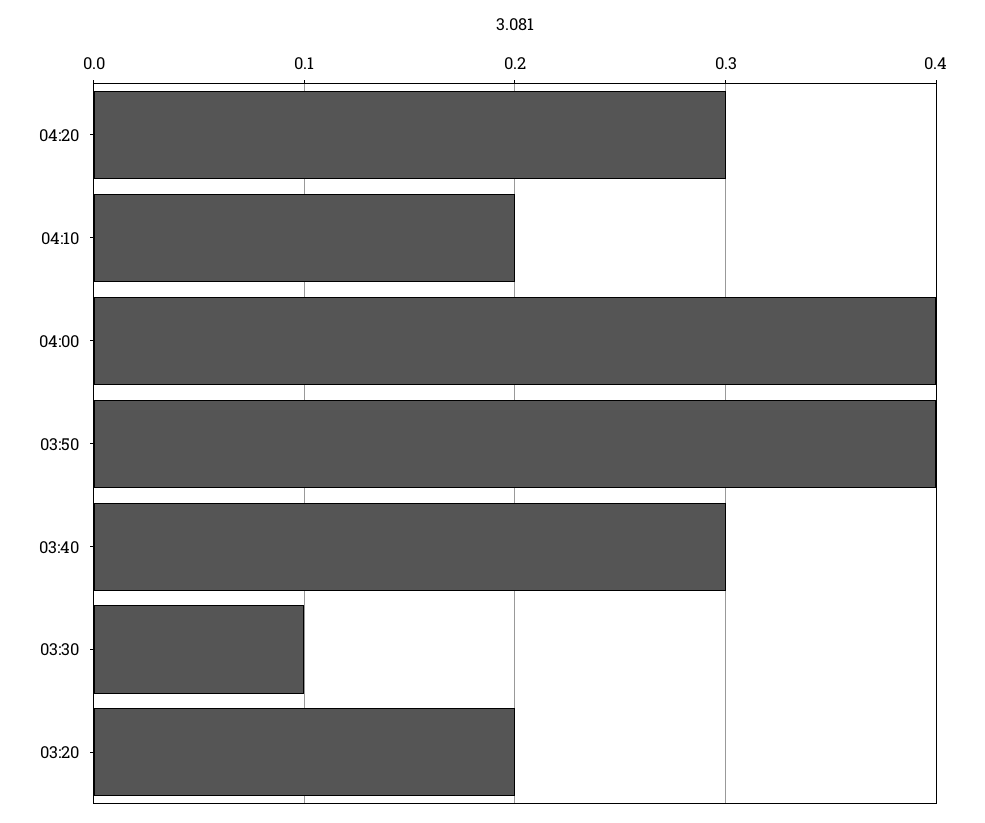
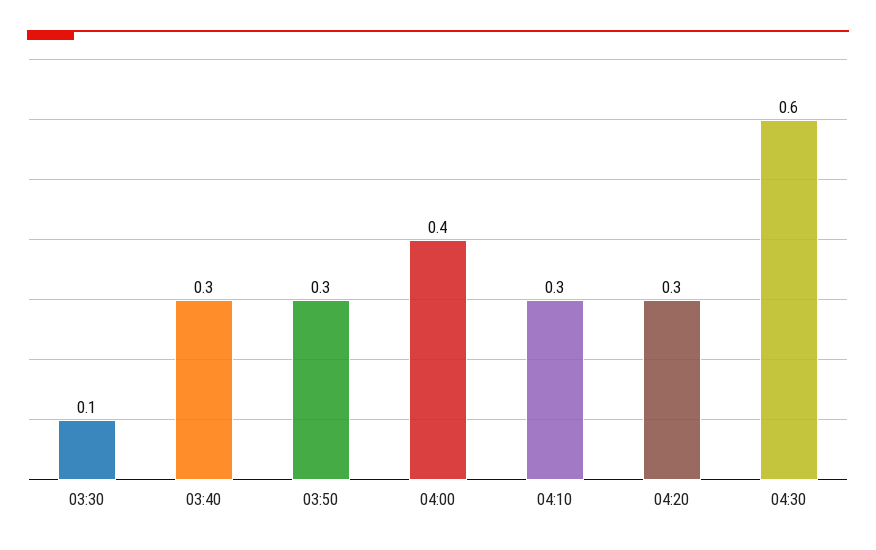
04:10: 0.2 -> 0.3
03:50: 0.4 -> 0.3
03:20: 0.2 -> none
04:30: none -> 0.6

